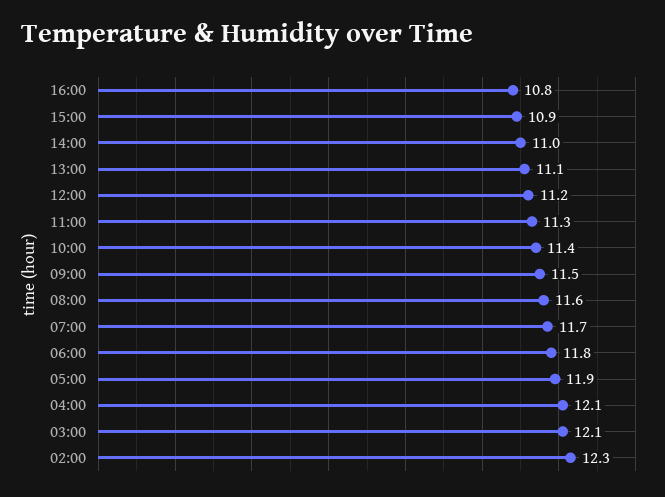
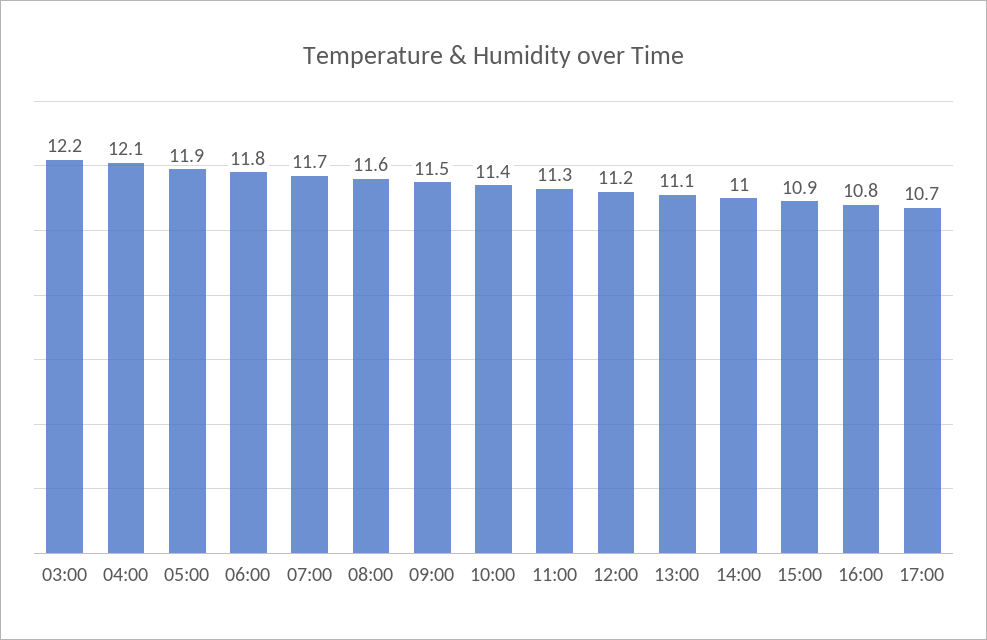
03:00: 12.1 -> 12.2
02:00: 12.3 -> none
17:00: none -> 10.7

